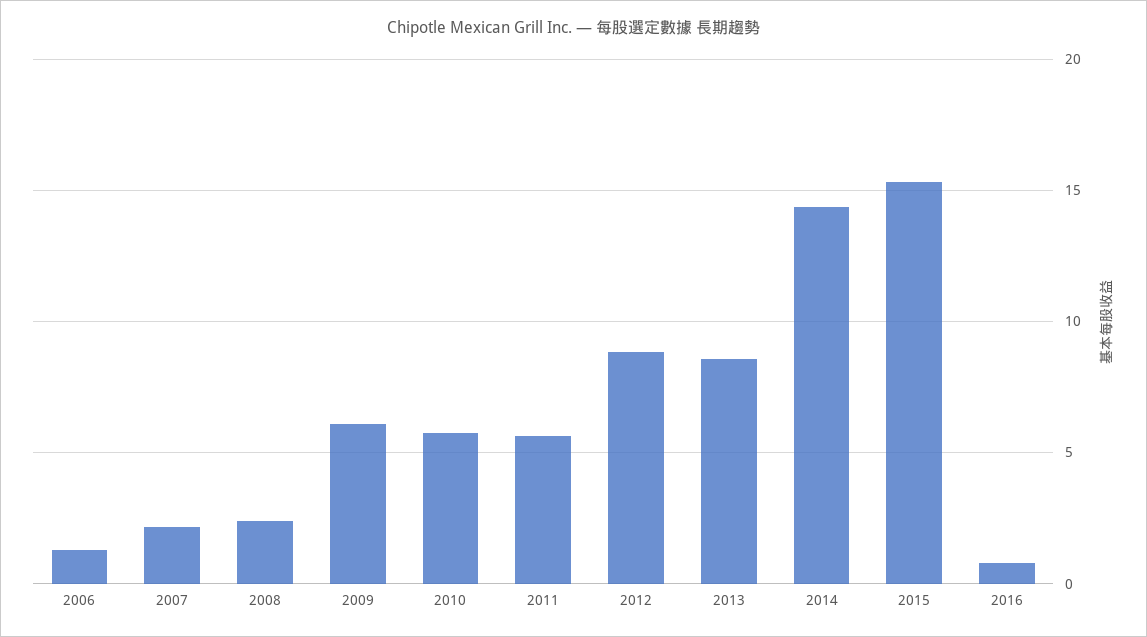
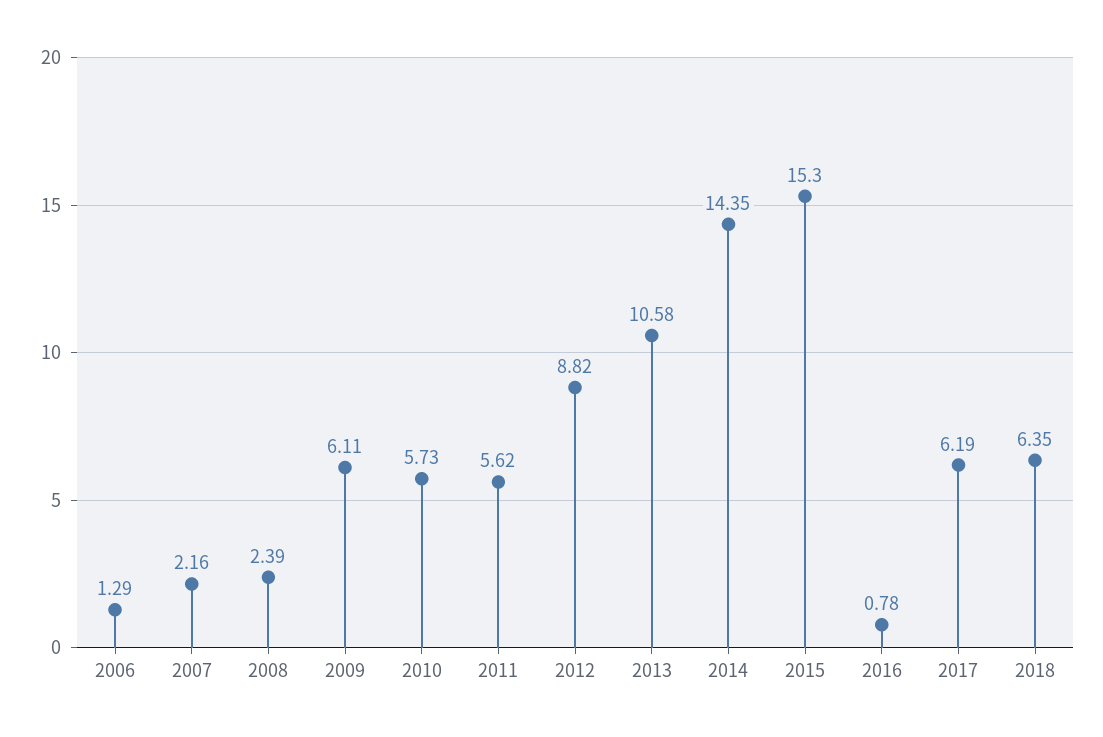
2013: 8.5 -> 10.58
2017: none -> 6.19
2018: none -> 6.35

